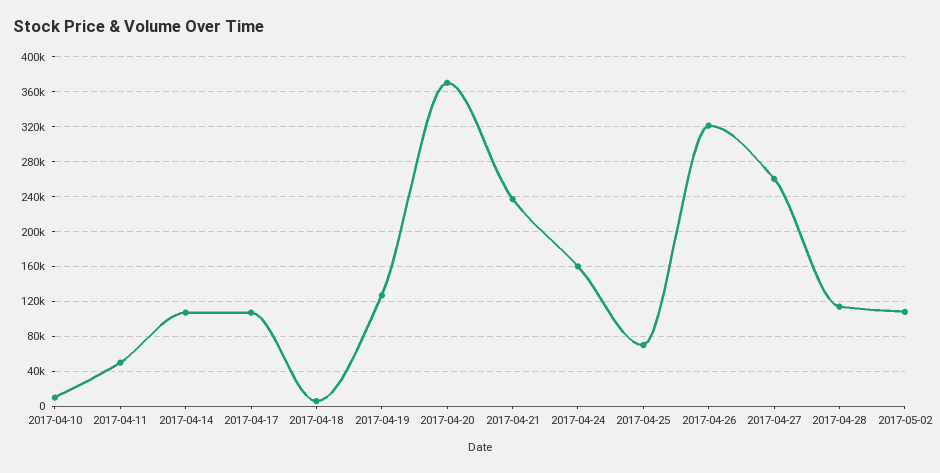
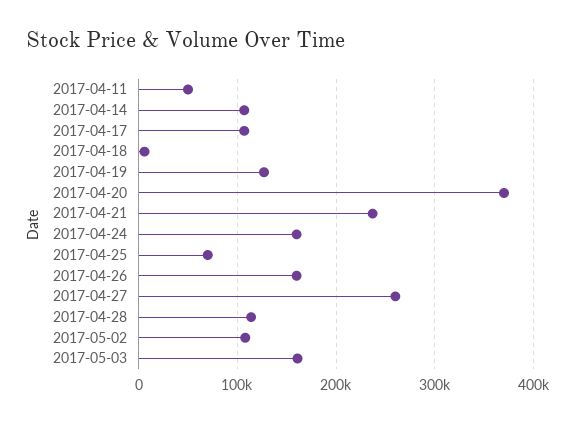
2017-04-10: 10000 -> none
2017-04-26: 320000 -> 160000
2017-05-03: none -> 160000

